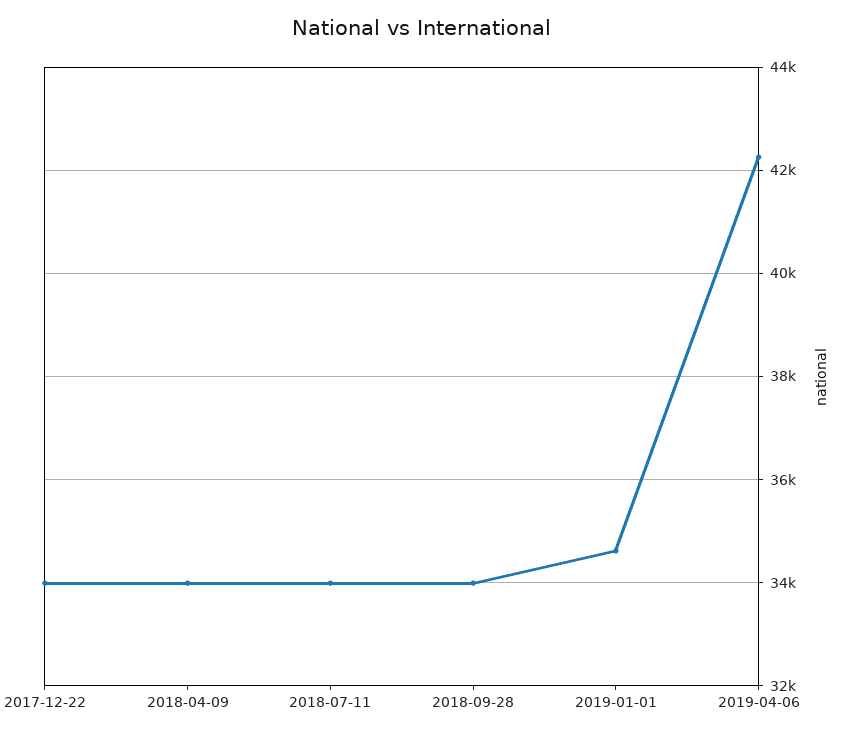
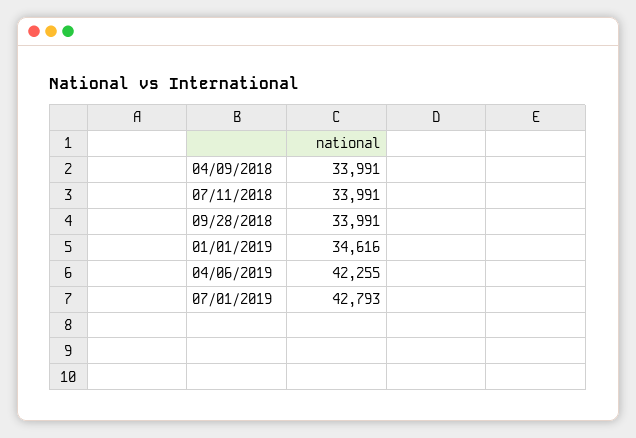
2017-12-22: 34000 -> none
07/01/2019: none -> 42793

